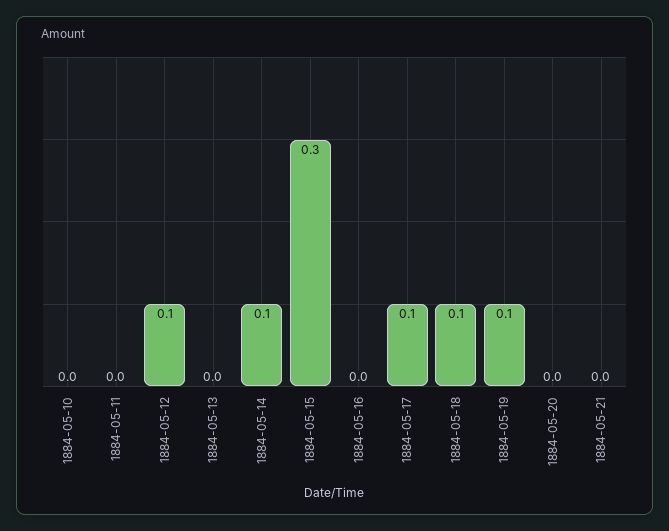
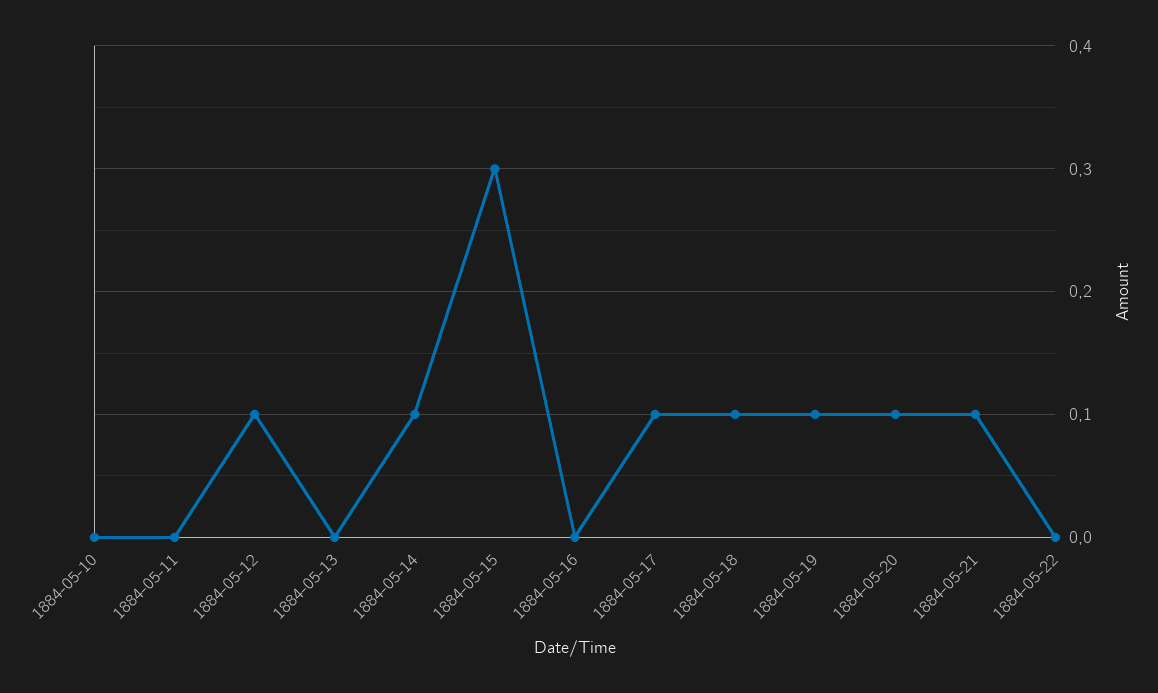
1884-05-20: 0 -> 0.1
1884-05-21: 0 -> 0.1
1884-05-22: none -> 0

